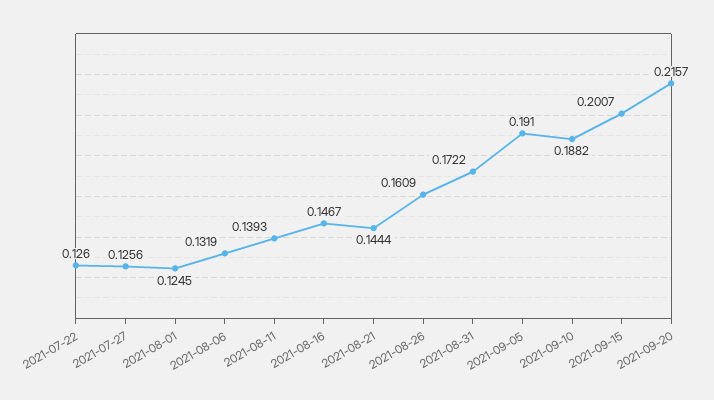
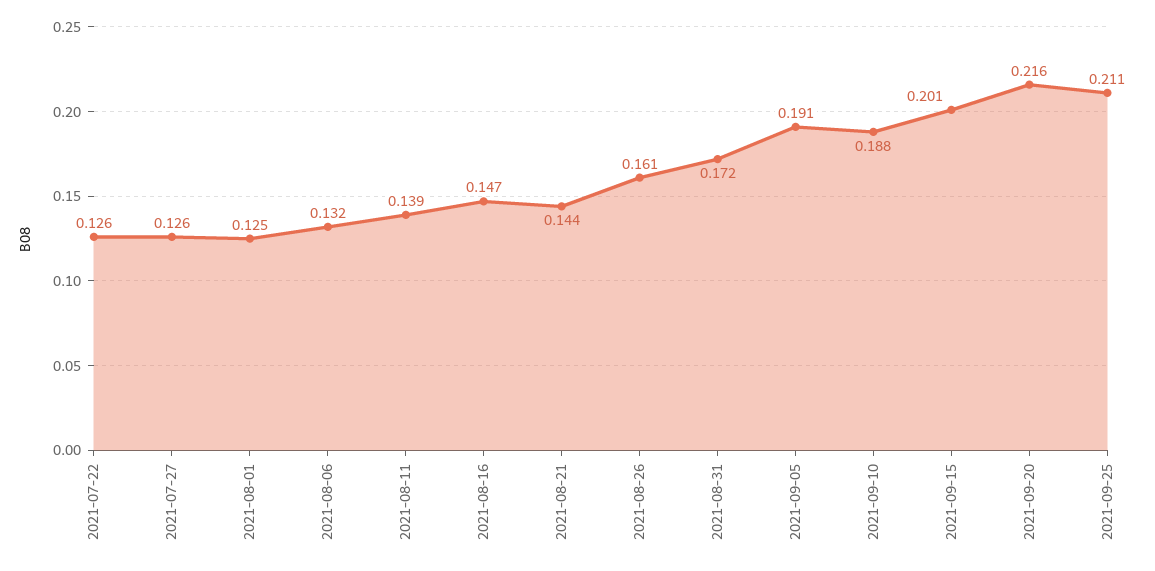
2021-09-25: none -> 0.211

